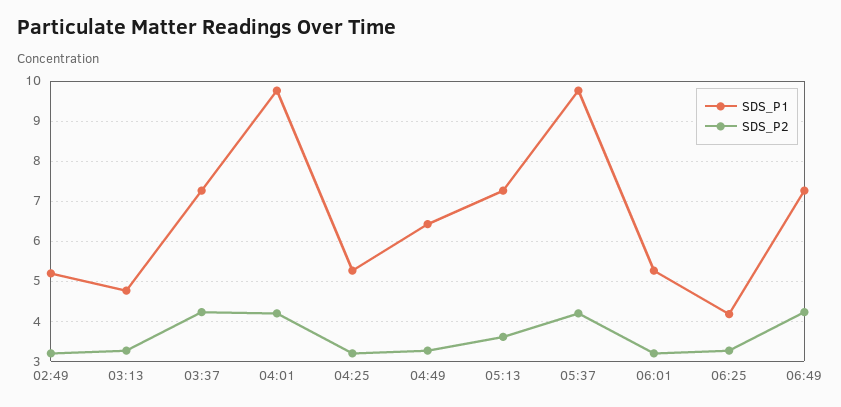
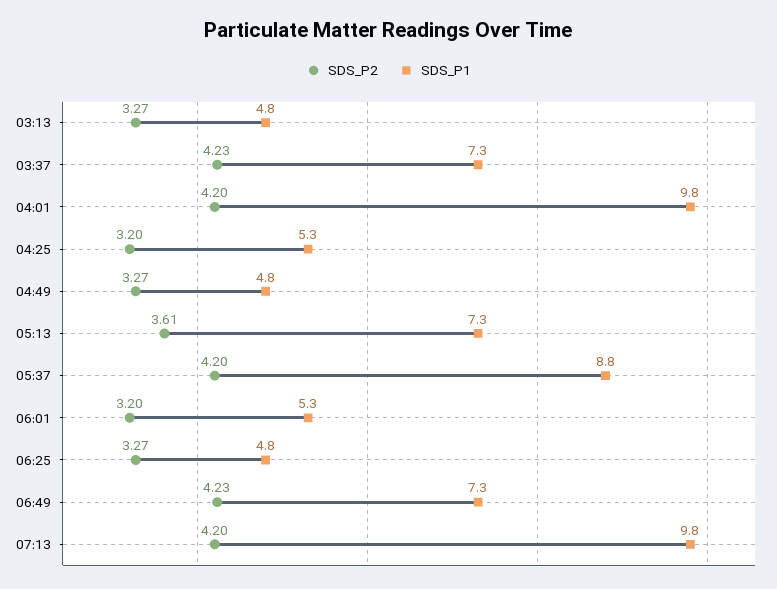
SDS_P1, 02:49: 5.2 -> none
SDS_P2, 02:49: 3.2 -> none
SDS_P1, 04:49: 6.4 -> 4.8
SDS_P1, 05:37: 9.8 -> 8.8
SDS_P1, 06:25: 4.2 -> 4.8
SDS_P2, 07:13: none -> 4.2
SDS_P1, 07:13: none -> 9.8

